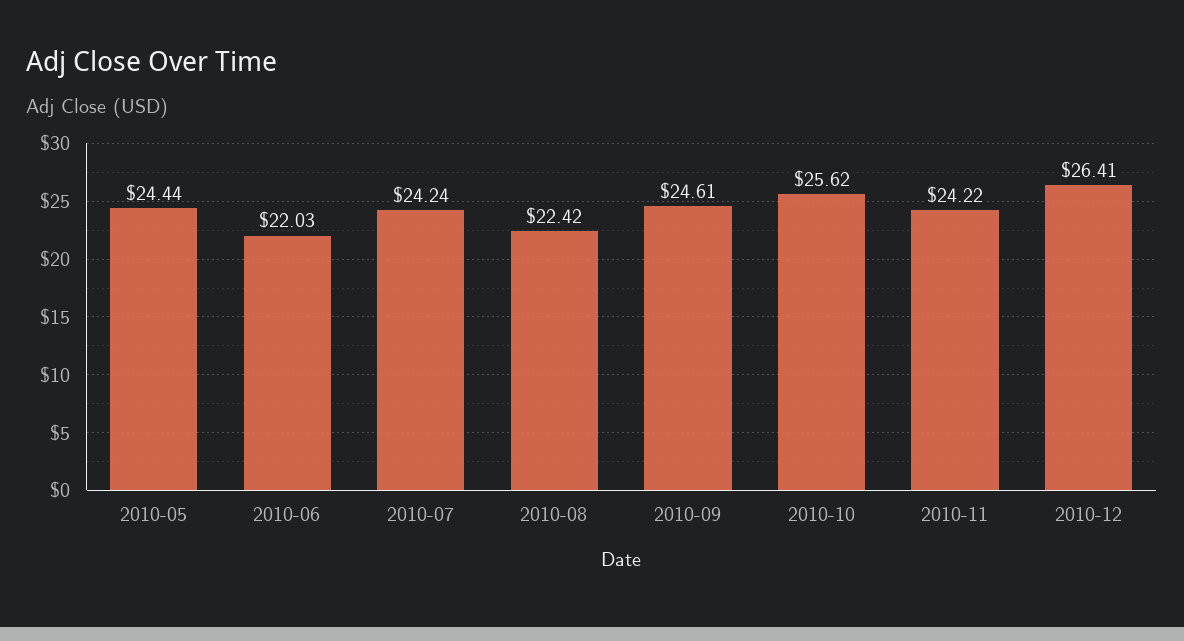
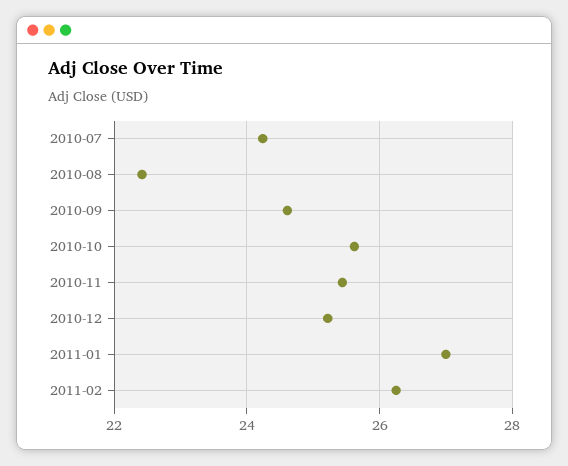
2010-05: 24.44 -> none
2010-06: 22.03 -> none
2010-11: 24.22 -> 25.4
2010-12: 26.41 -> 25.2
2011-01: none -> 27
2011-02: none -> 26.2

